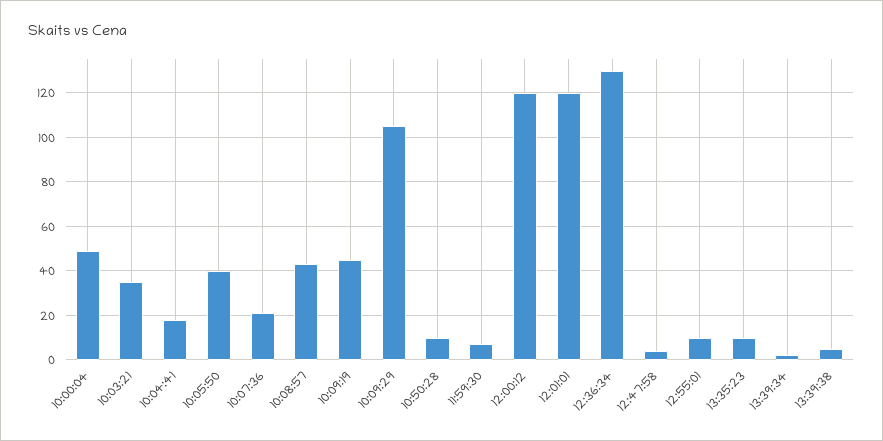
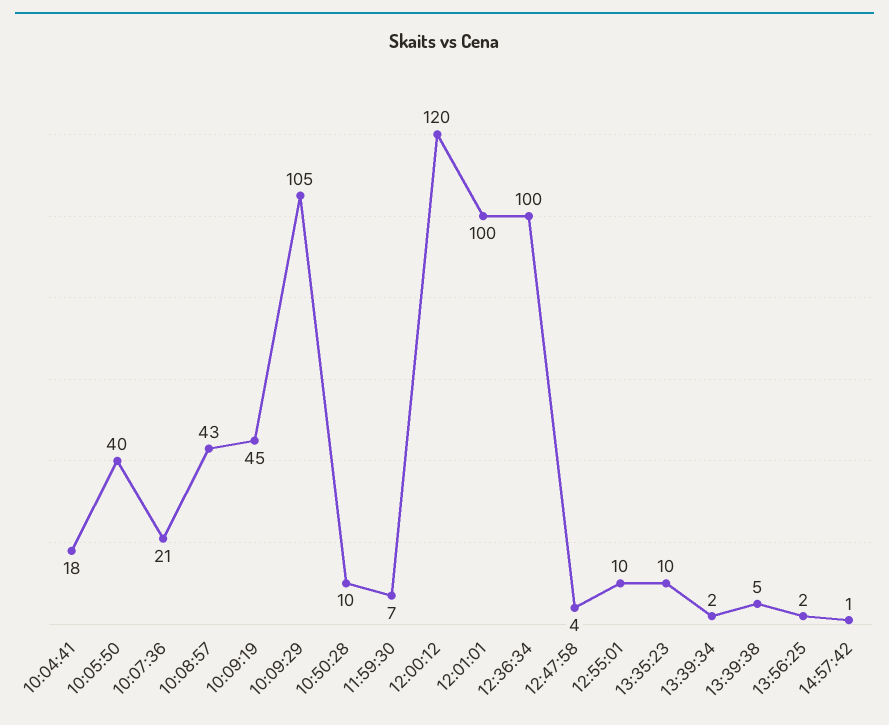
10:00:04: 50 -> none
10:03:21: 35 -> none
12:01:01: 120 -> 100
12:36:34: 130 -> 100
13:56:25: none -> 2
14:57:42: none -> 1

